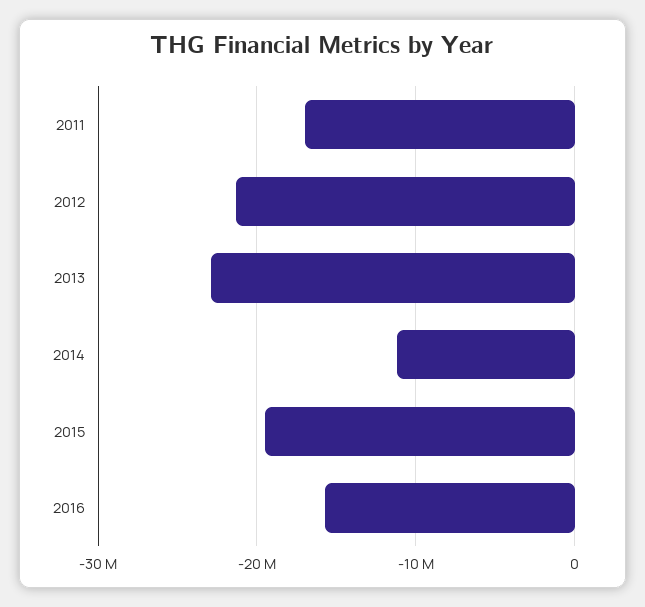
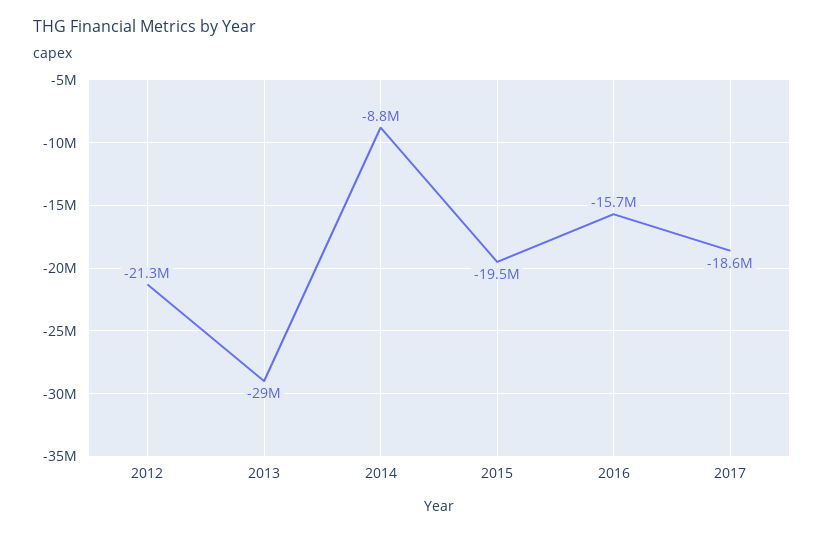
2011: -17000000 -> none
2013: -23000000 -> -29000000
2014: -11000000 -> -8800000
2017: none -> -18600000

